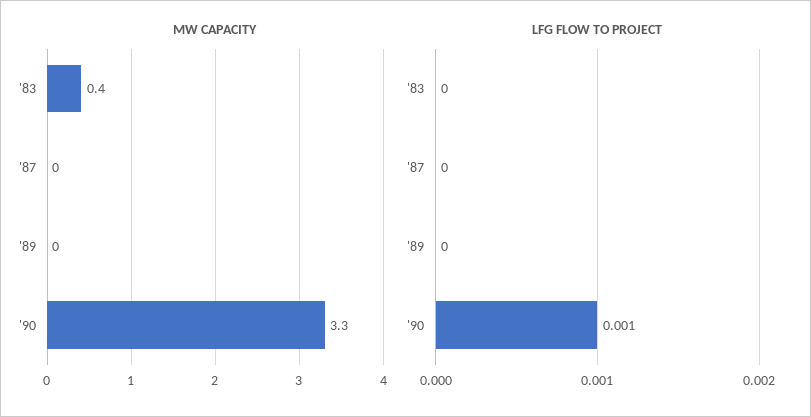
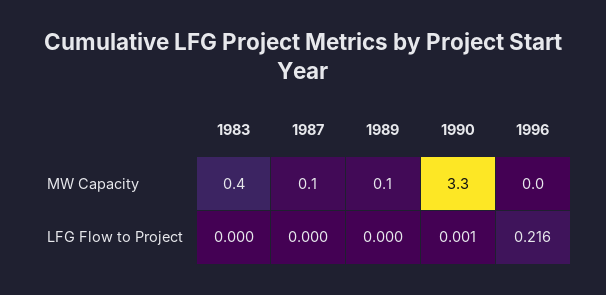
MW CAPACITY, '87: 0 -> 0.1
MW CAPACITY, '89: 0 -> 0.1
MW CAPACITY, 1996: none -> 0
LFG FLOW TO PROJECT, 1996: none -> 0.216

